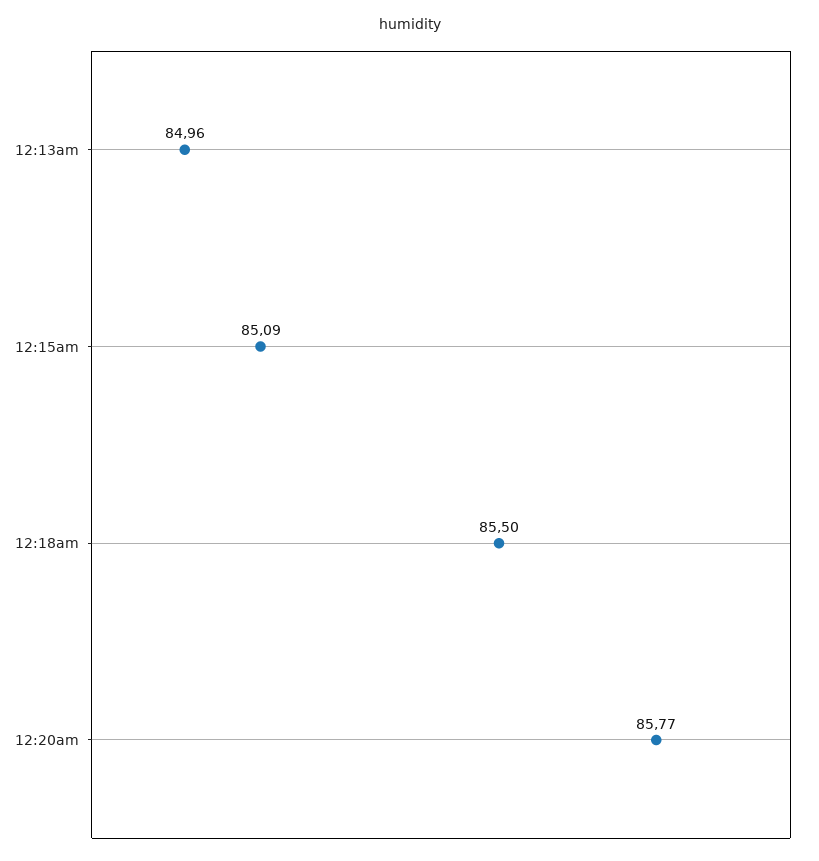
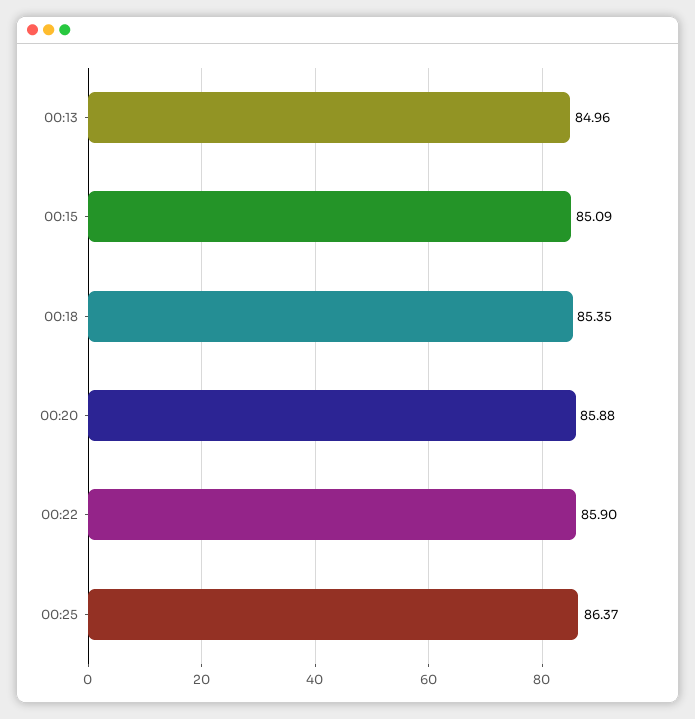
12:18am: 85.5 -> 85.35
12:20am: 85.77 -> 85.88
00:22: none -> 85.9
00:25: none -> 86.37

